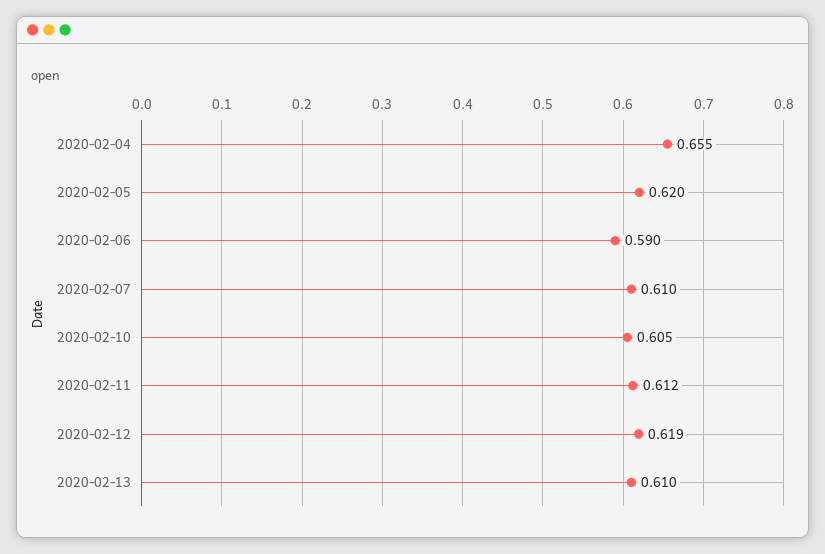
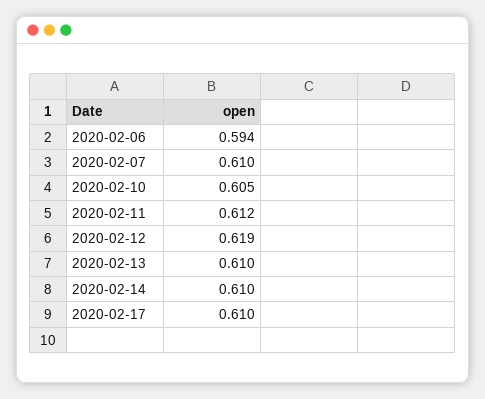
2020-02-04: 0.655 -> none
2020-02-05: 0.62 -> none
2020-02-06: 0.59 -> 0.594
2020-02-14: none -> 0.61
2020-02-17: none -> 0.61

